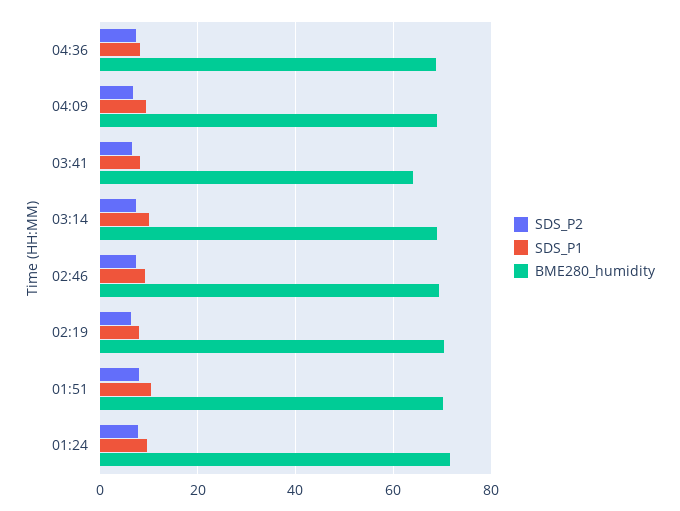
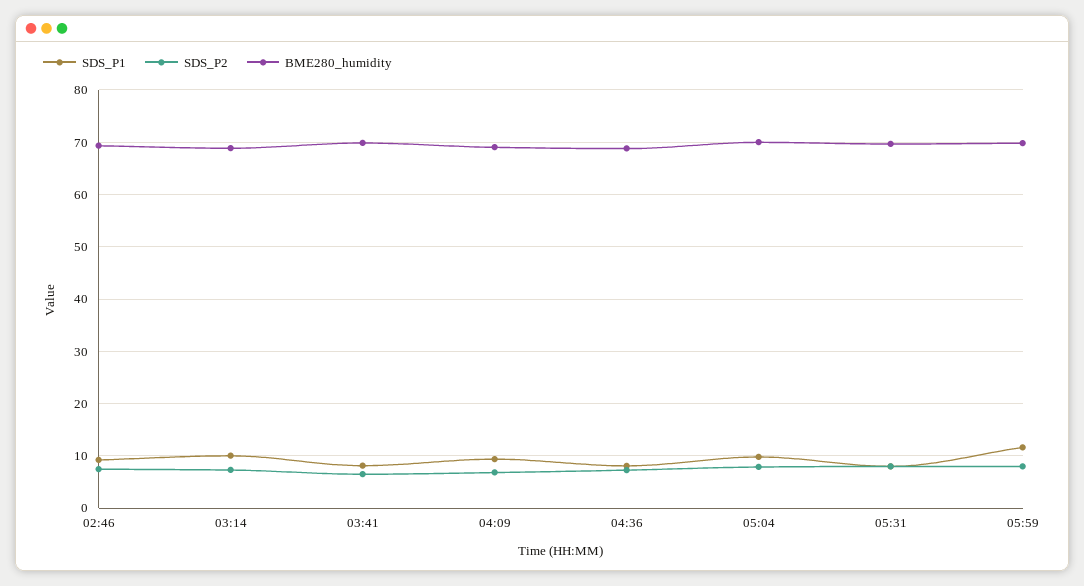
BME280_humidity, 03:41: 64 -> 70
SDS_P2, 02:19: 6 -> none
SDS_P1, 02:19: 8 -> none
BME280_humidity, 02:19: 70 -> none
SDS_P2, 01:51: 8 -> none
SDS_P1, 01:51: 10 -> none
BME280_humidity, 01:51: 70 -> none
SDS_P2, 01:24: 8 -> none
SDS_P1, 01:24: 10 -> none
BME280_humidity, 01:24: 72 -> none
SDS_P1, 05:04: none -> 10
SDS_P2, 05:04: none -> 8
BME280_humidity, 05:04: none -> 70
SDS_P1, 05:31: none -> 8
SDS_P2, 05:31: none -> 8
BME280_humidity, 05:31: none -> 70
SDS_P1, 05:59: none -> 12
SDS_P2, 05:59: none -> 8
BME280_humidity, 05:59: none -> 70

